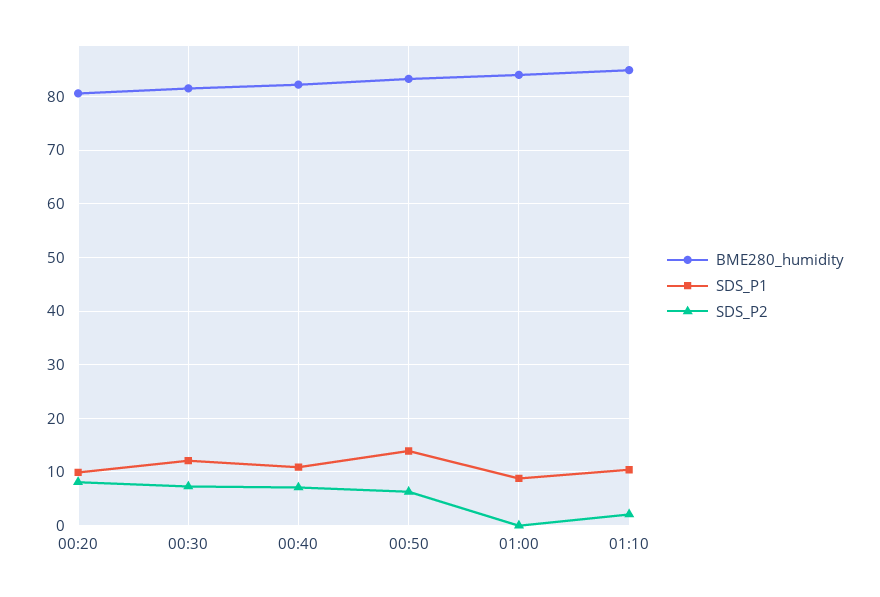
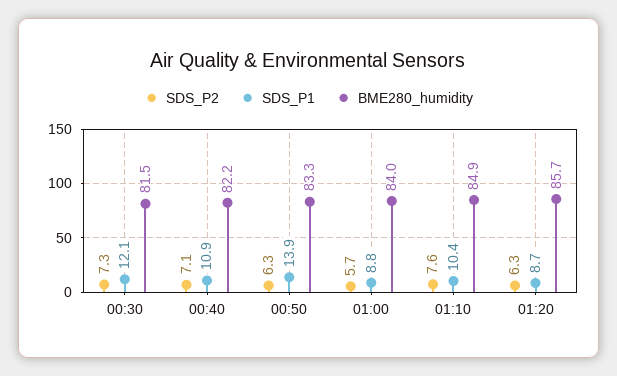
BME280_humidity, 00:20: 80 -> none
SDS_P1, 00:20: 10 -> none
SDS_P2, 00:20: 8 -> none
SDS_P2, 01:00: 0 -> 5.7
SDS_P2, 01:10: 2 -> 7.6
SDS_P2, 01:20: none -> 6.3
SDS_P1, 01:20: none -> 8.7
BME280_humidity, 01:20: none -> 85.7

